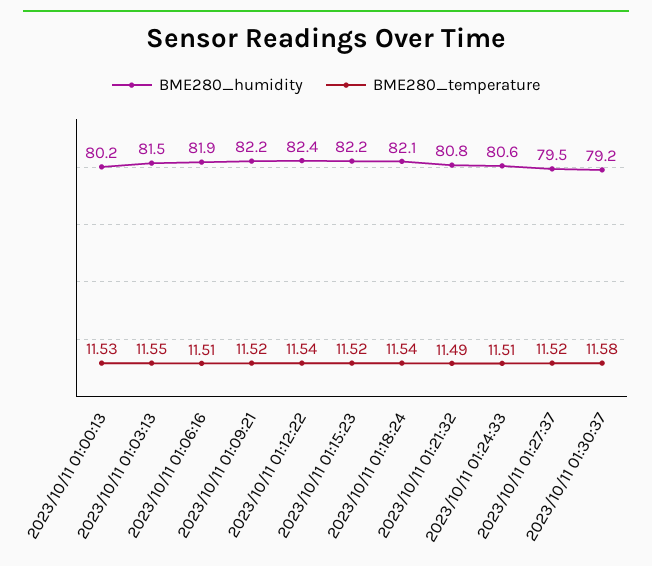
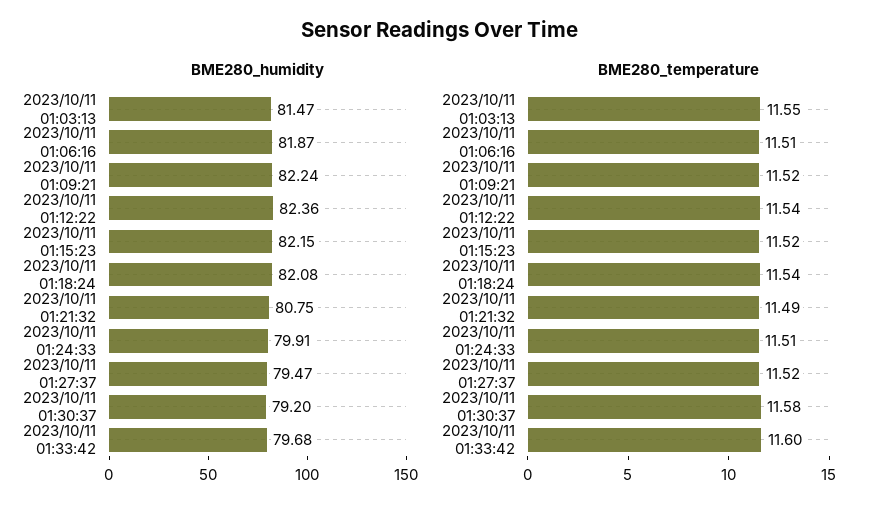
BME280_humidity, 2023/10/11 01:00:13: 80.2 -> none
BME280_temperature, 2023/10/11 01:00:13: 11.53 -> none
BME280_humidity, 2023/10/11 01:24:33: 80.6 -> 79.91
BME280_humidity, 2023/10/11 01:33:42: none -> 79.68
BME280_temperature, 2023/10/11 01:33:42: none -> 11.6

